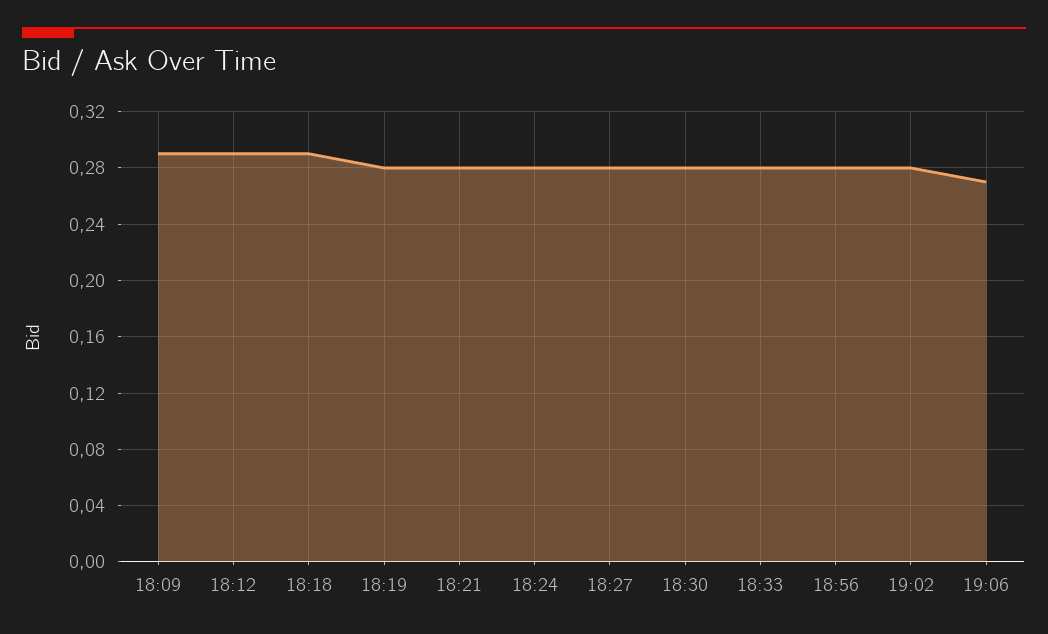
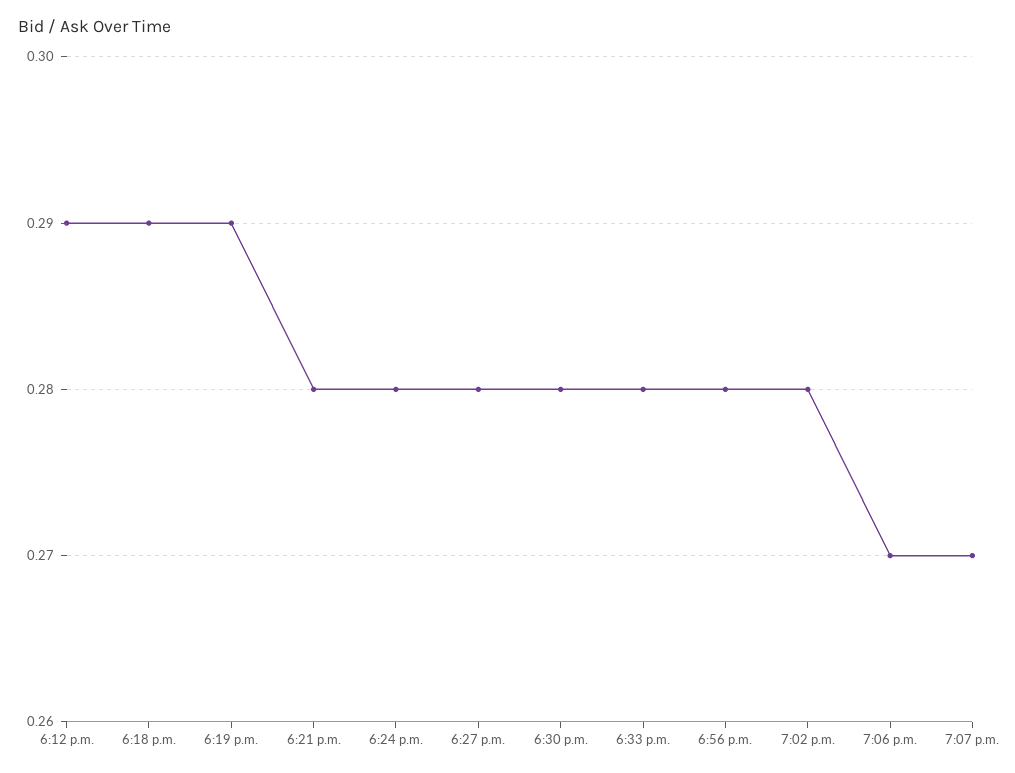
18:09: 0.29 -> none
18:19: 0.28 -> 0.29
7:07 p.m.: none -> 0.27

